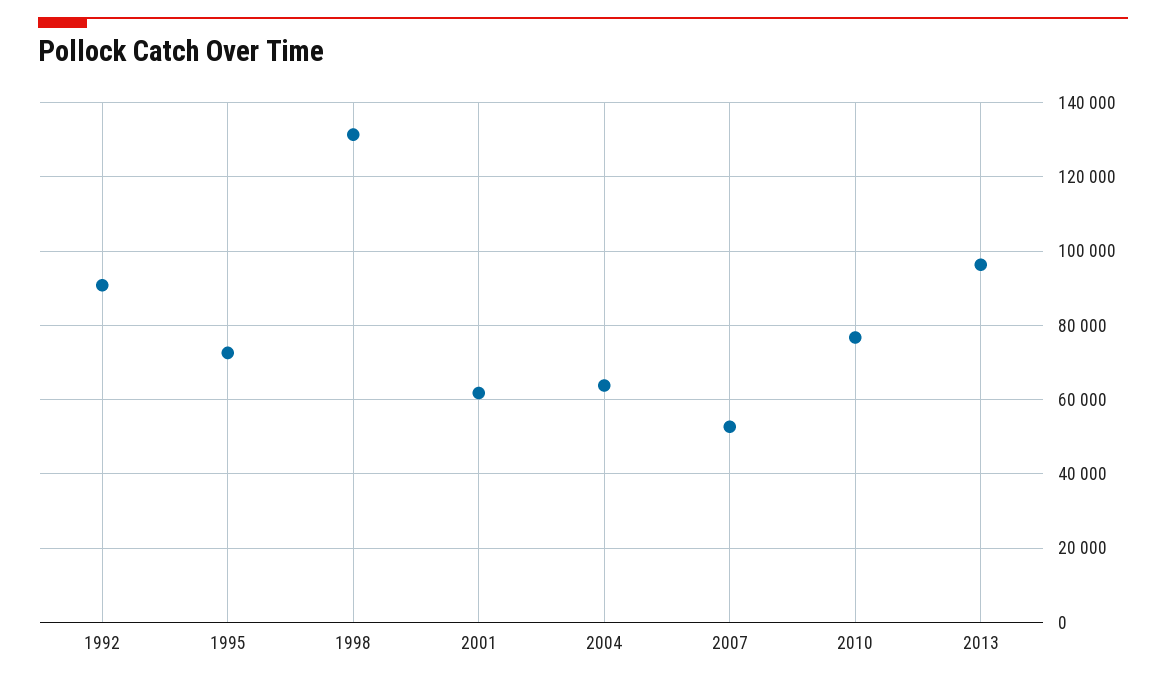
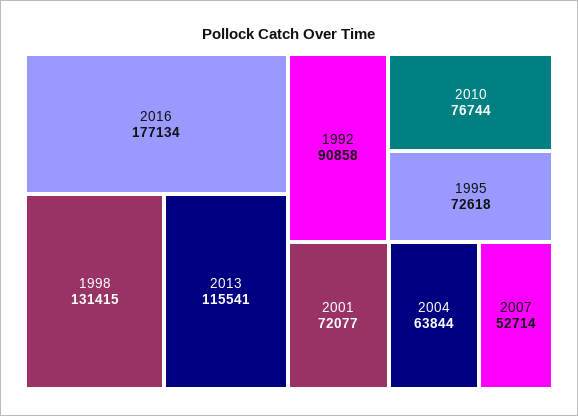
2001: 62000 -> 72077
2013: 96000 -> 115541
2016: none -> 177134

